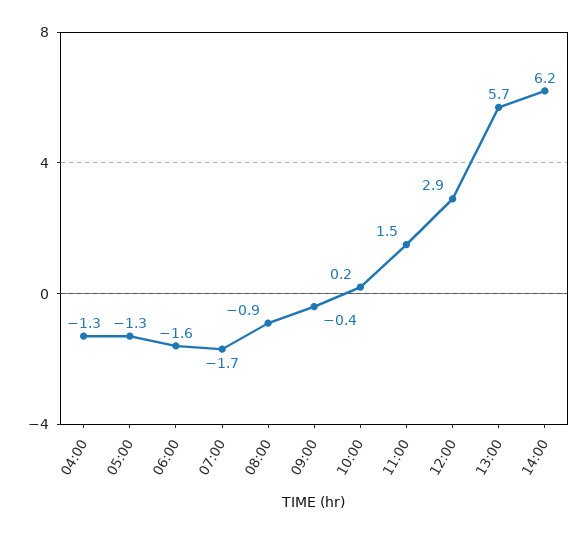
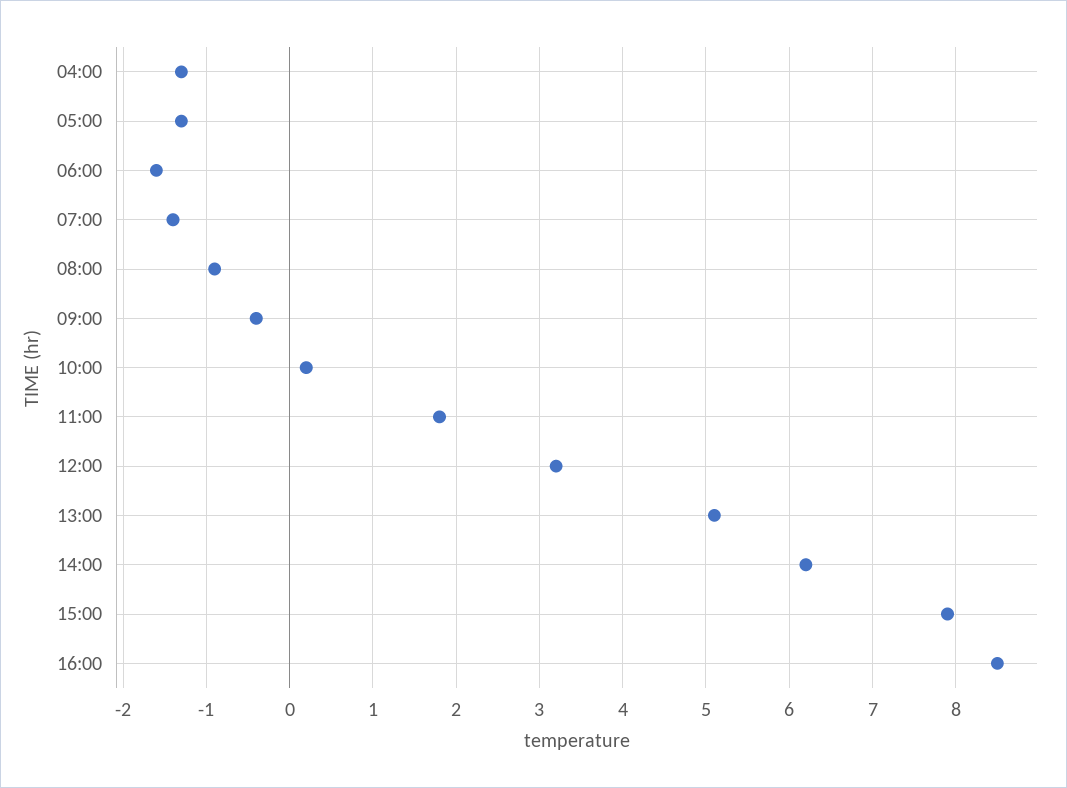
07:00: -1.7 -> -1.4
11:00: 1.5 -> 1.8
12:00: 2.9 -> 3.2
13:00: 5.7 -> 5.1
15:00: none -> 7.9
16:00: none -> 8.5

